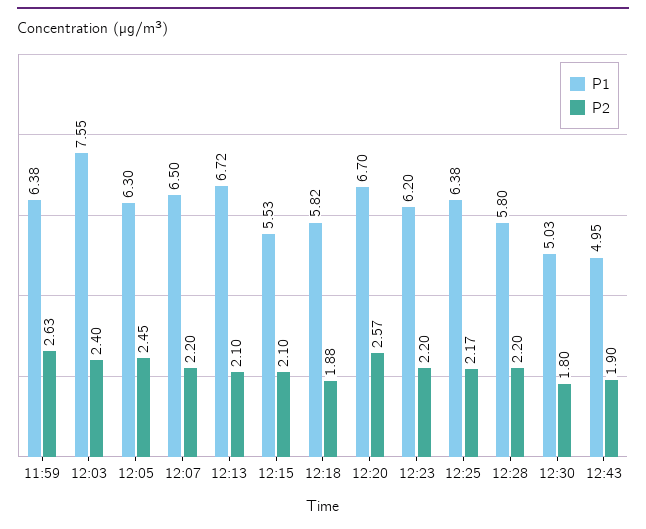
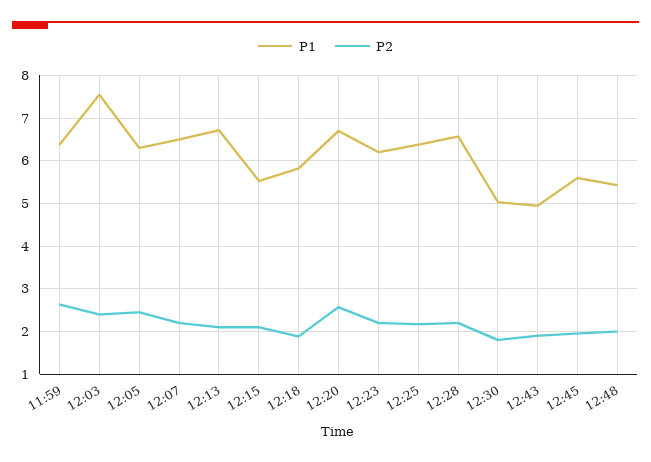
P1, 12:28: 5.8 -> 6.6
P1, 12:45: none -> 5.6
P2, 12:45: none -> 2
P1, 12:48: none -> 5.4
P2, 12:48: none -> 2

